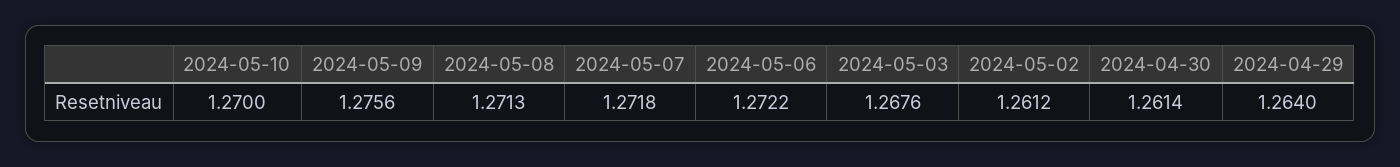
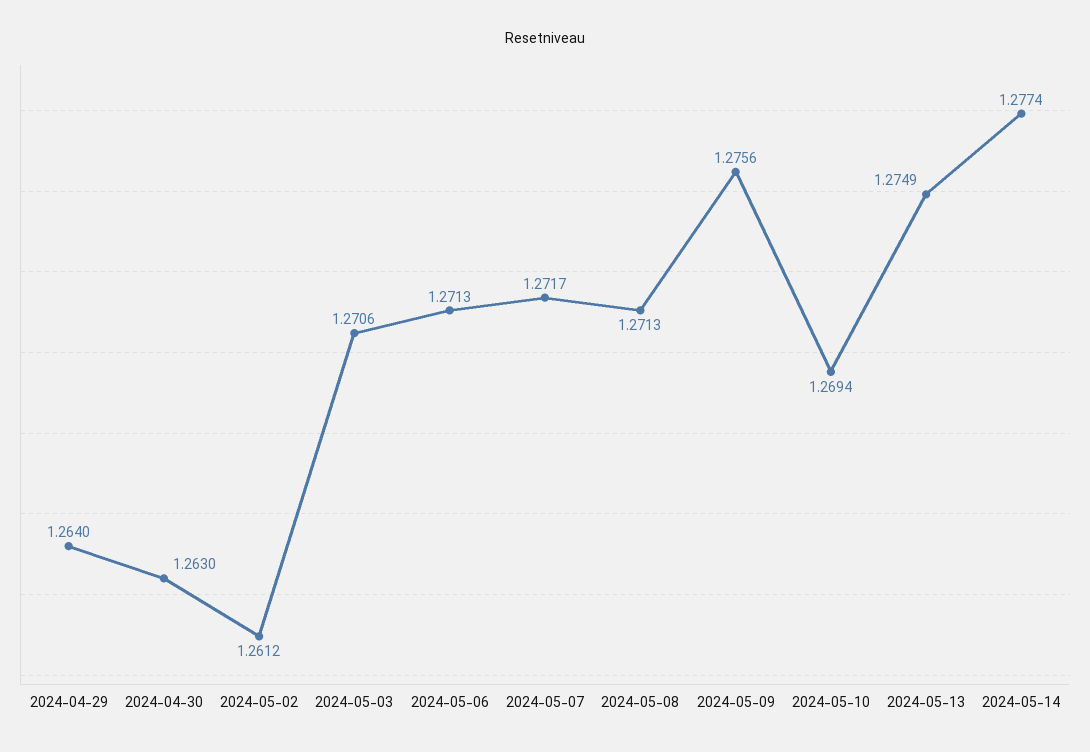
2024-05-10: 1.27 -> 1.2694
2024-05-07: 1.2718 -> 1.2717
2024-05-06: 1.2722 -> 1.2713
2024-05-03: 1.2676 -> 1.2706
2024-04-30: 1.2614 -> 1.263
2024-05-13: none -> 1.2749
2024-05-14: none -> 1.2774

